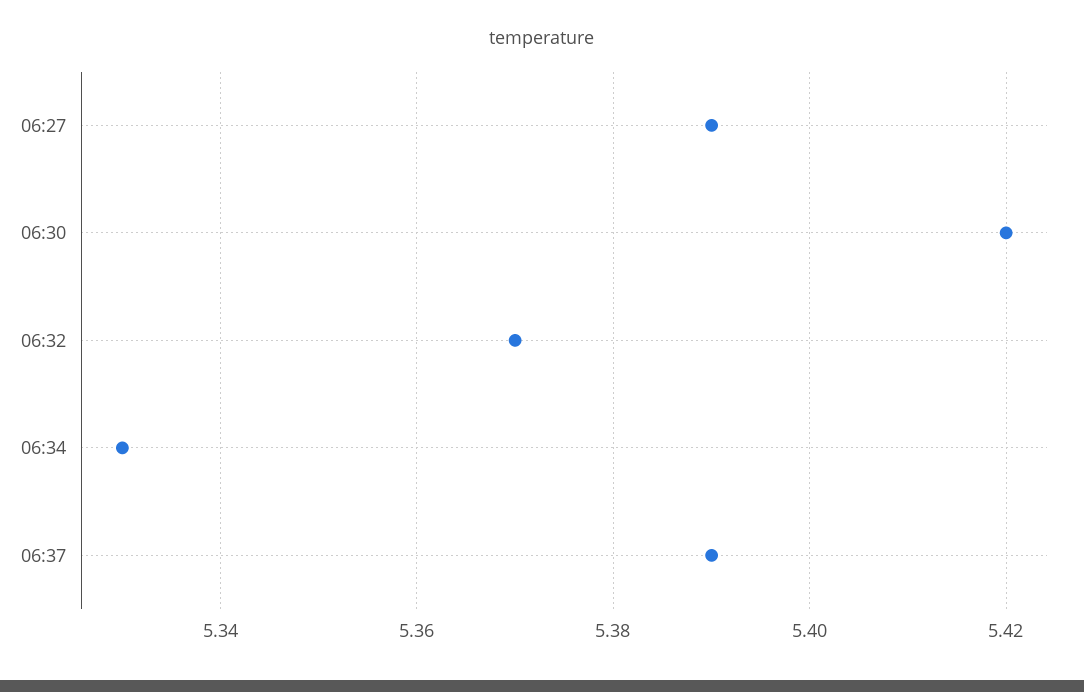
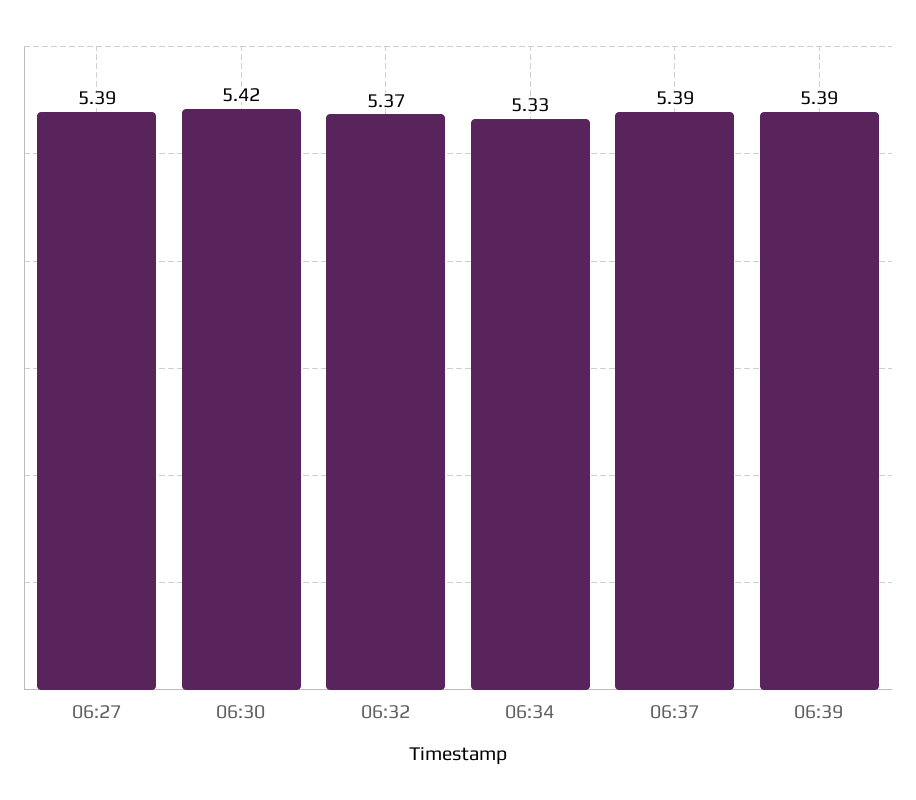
06:39: none -> 5.39

